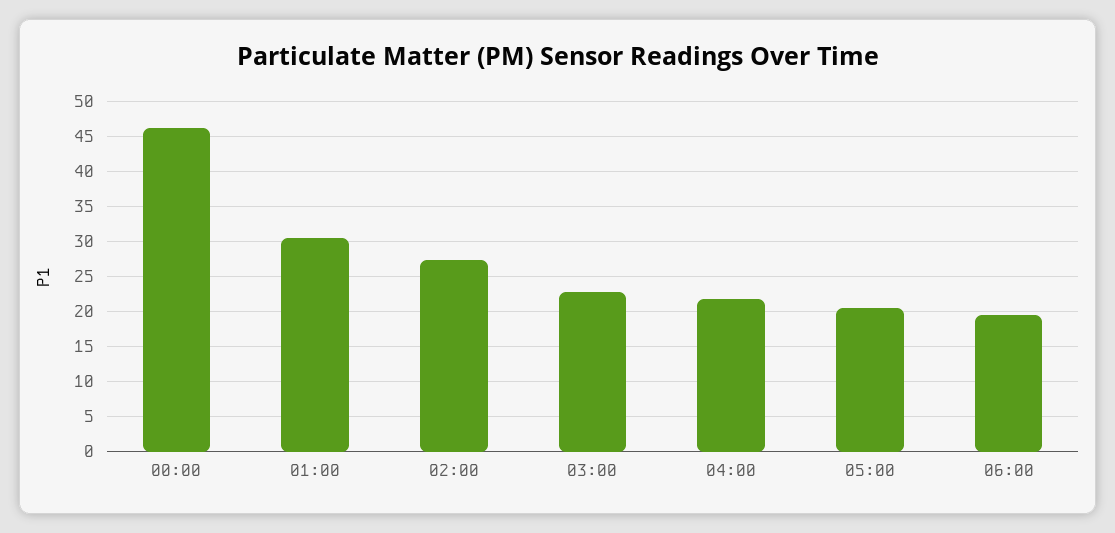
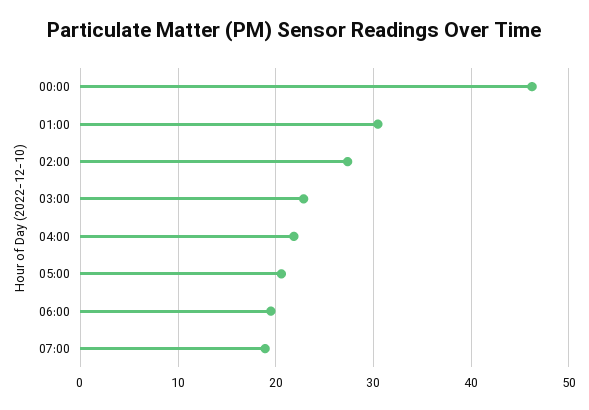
07:00: none -> 19

